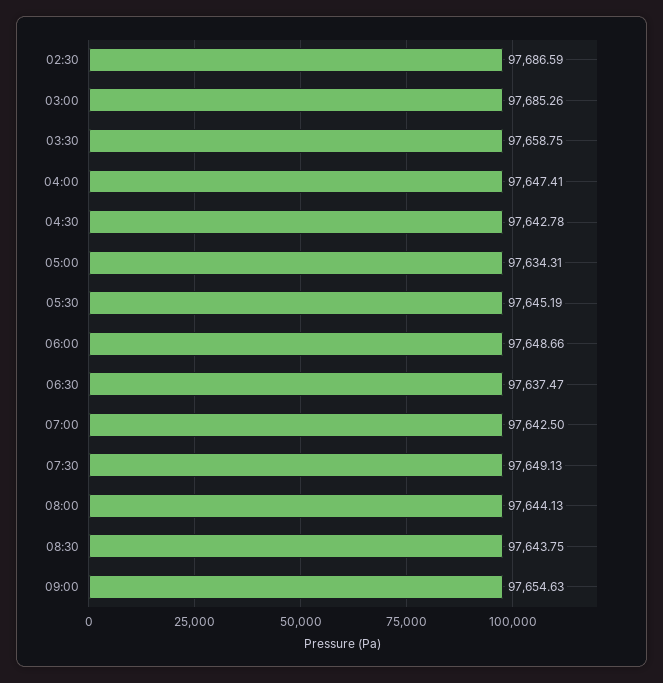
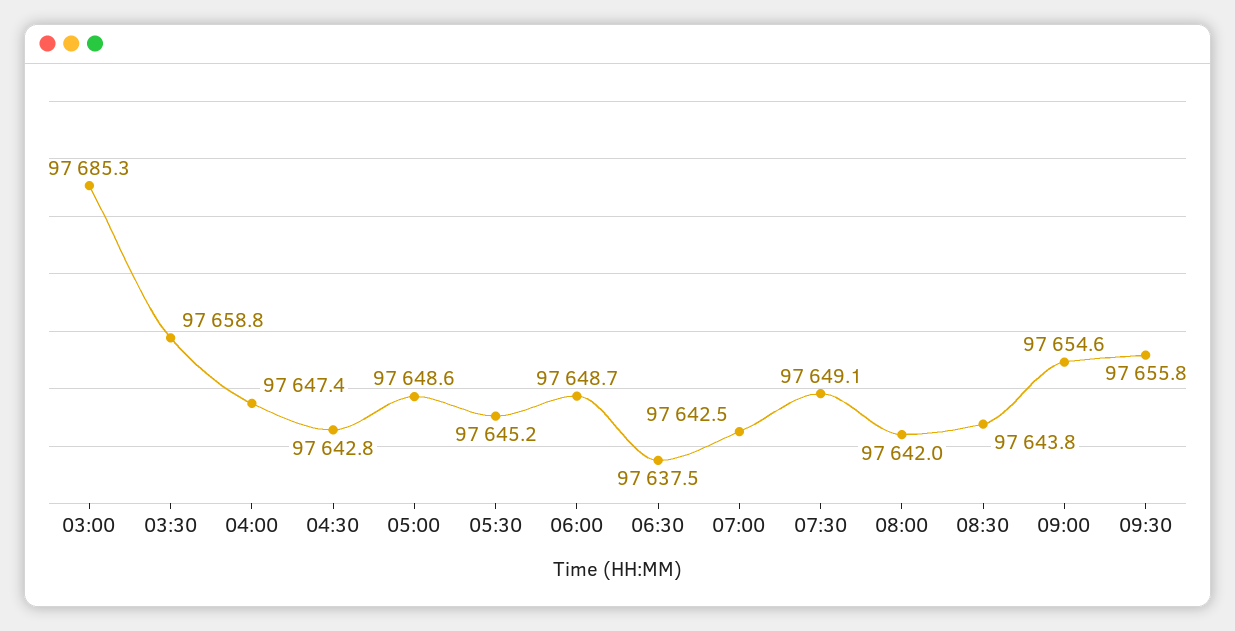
02:30: 97686.59 -> none
05:00: 97634.31 -> 97648.6
08:00: 97644.13 -> 97642
09:30: none -> 97655.8

